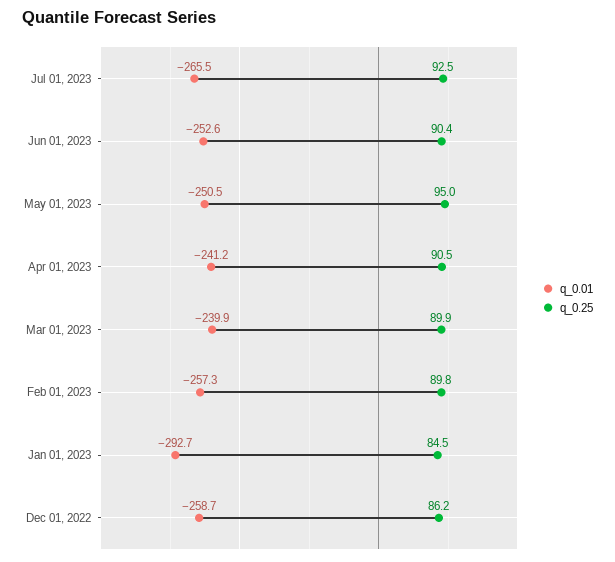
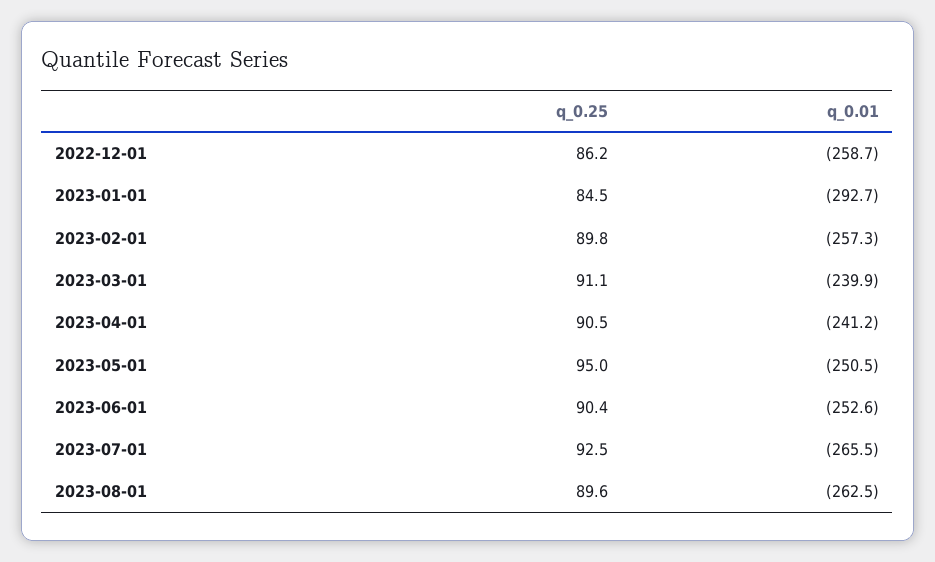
q_0.25, Mar 01, 2023: 89.9 -> 91.1
q_0.25, 2023-08-01: none -> 89.6
q_0.01, 2023-08-01: none -> -262.5

